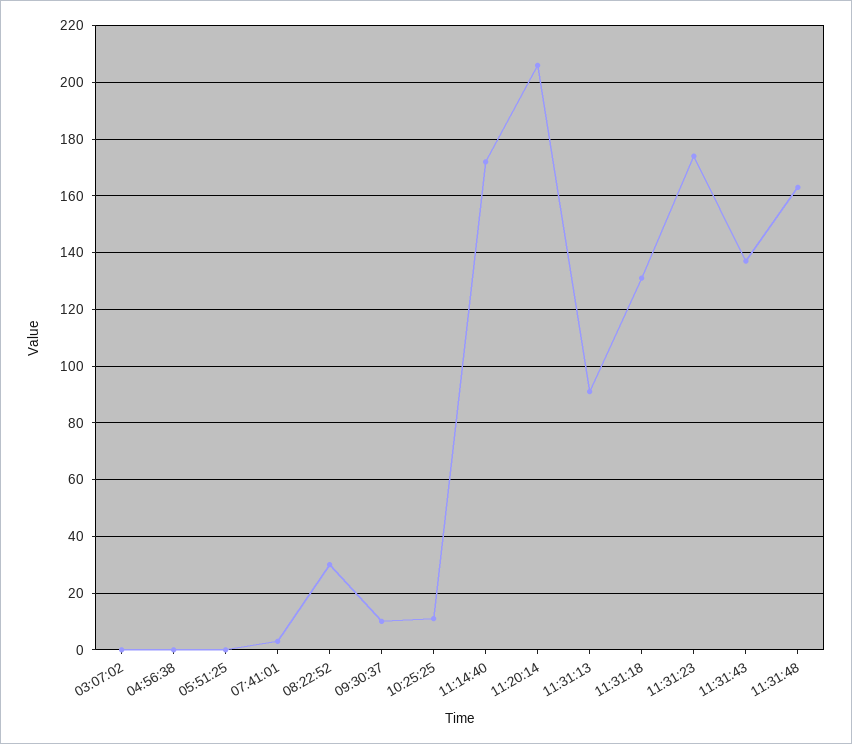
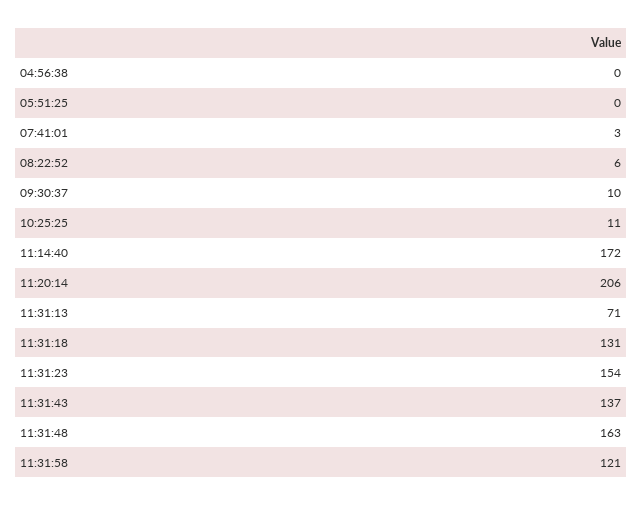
03:07:02: 0 -> none
08:22:52: 30 -> 6
11:31:13: 90 -> 71
11:31:23: 175 -> 154
11:31:58: none -> 121

